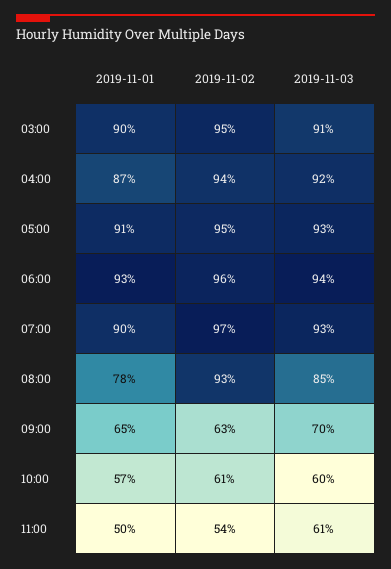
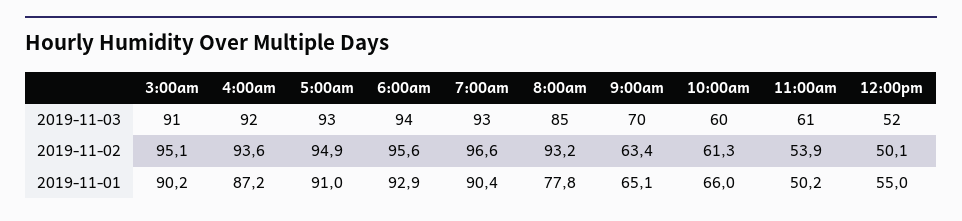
2019-11-01, 10:00: 57 -> 66
2019-11-03, 12:00pm: none -> 52
2019-11-02, 12:00pm: none -> 50.1
2019-11-01, 12:00pm: none -> 55

